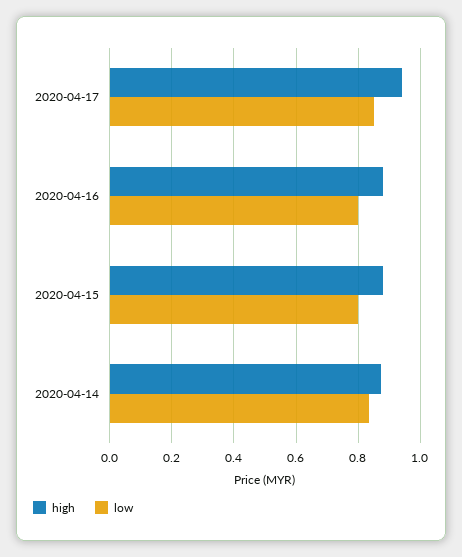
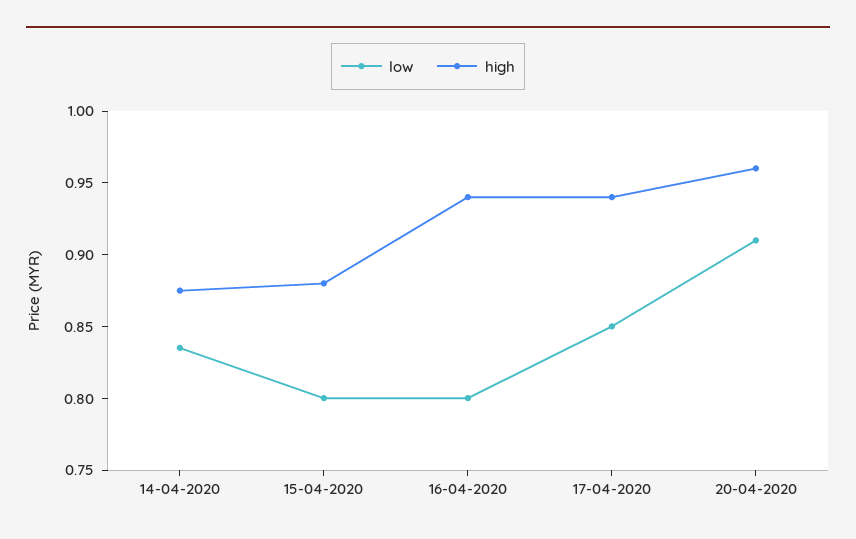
high, 2020-04-16: 0.88 -> 0.94
low, 20-04-2020: none -> 0.91
high, 20-04-2020: none -> 0.96

